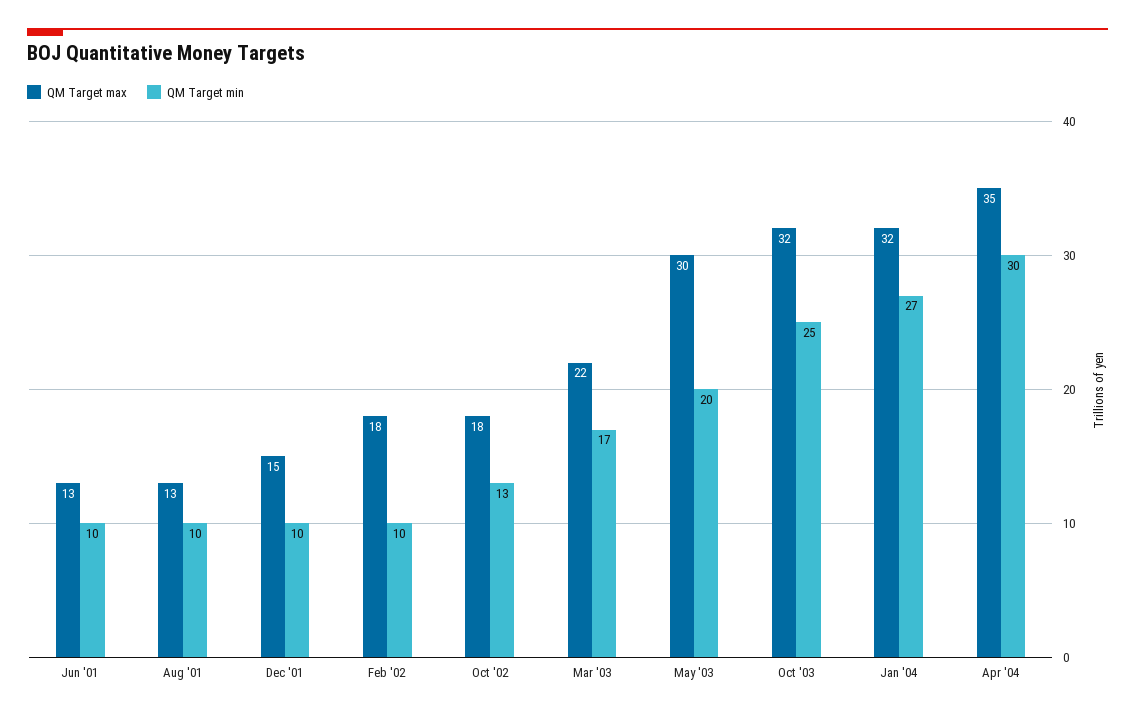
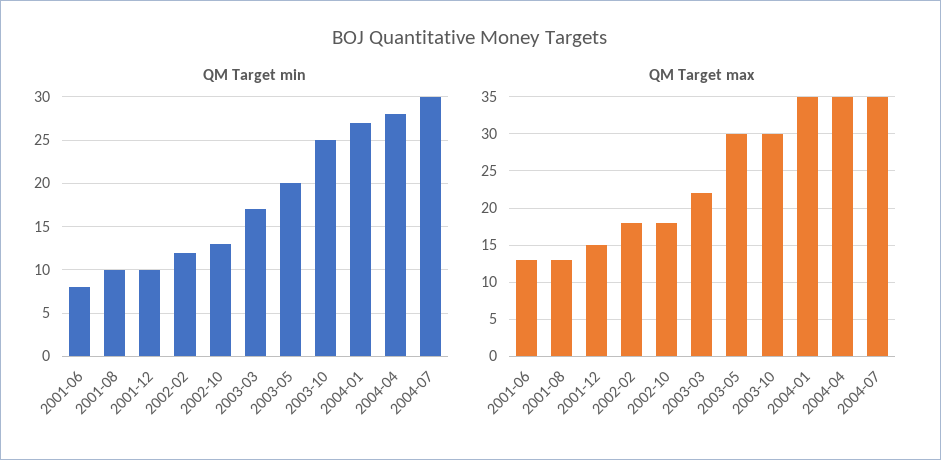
QM Target min, Jun '01: 10 -> 8
QM Target min, Feb '02: 10 -> 12
QM Target max, Oct '03: 32 -> 30
QM Target max, Jan '04: 32 -> 35
QM Target min, Apr '04: 30 -> 28
QM Target min, 2004-07: none -> 30
QM Target max, 2004-07: none -> 35

